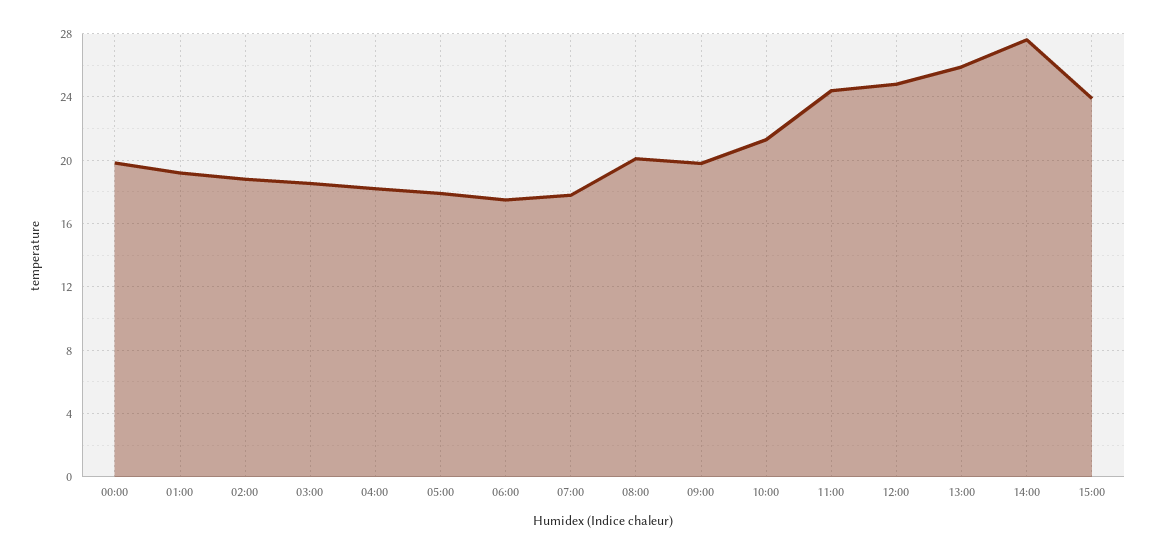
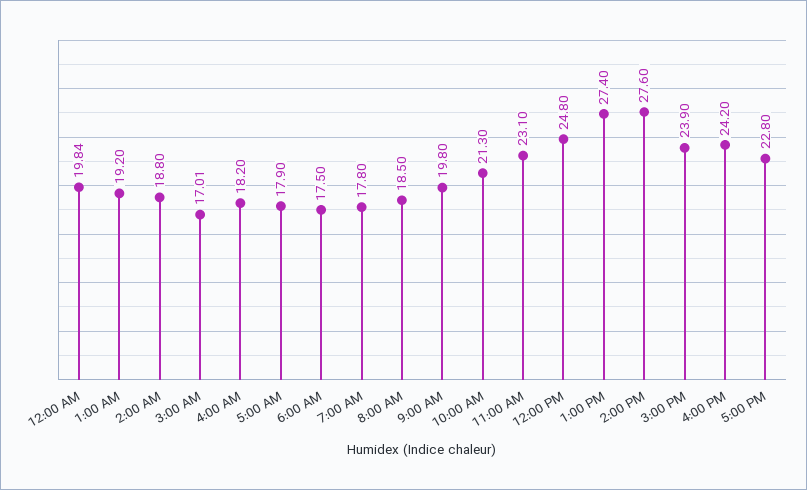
03:00: 18.5 -> 17.01
08:00: 20 -> 18.5
11:00: 24.5 -> 23.1
13:00: 26 -> 27.4
4:00 PM: none -> 24.2
5:00 PM: none -> 22.8

